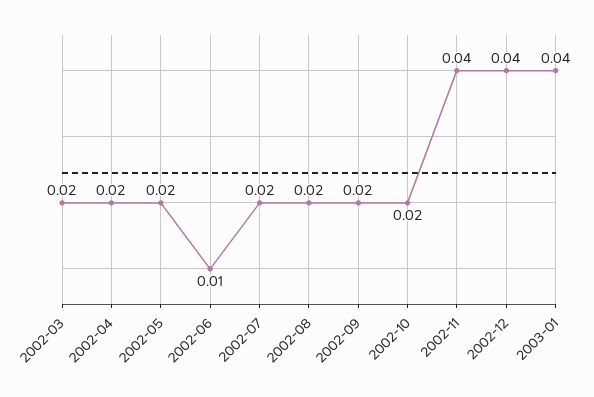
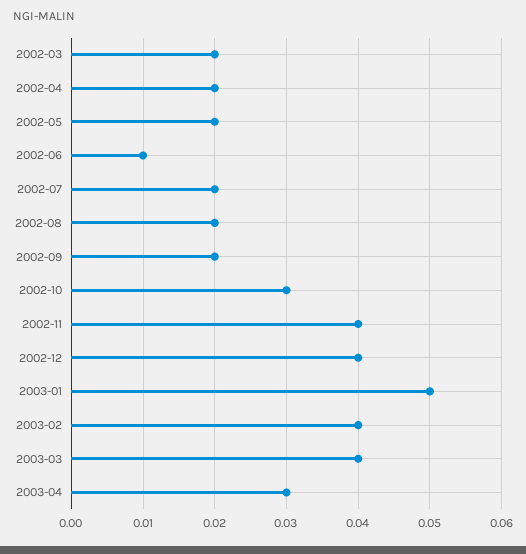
2002-10: 0.02 -> 0.03
2003-01: 0.04 -> 0.05
2003-02: none -> 0.04
2003-03: none -> 0.04
2003-04: none -> 0.03

